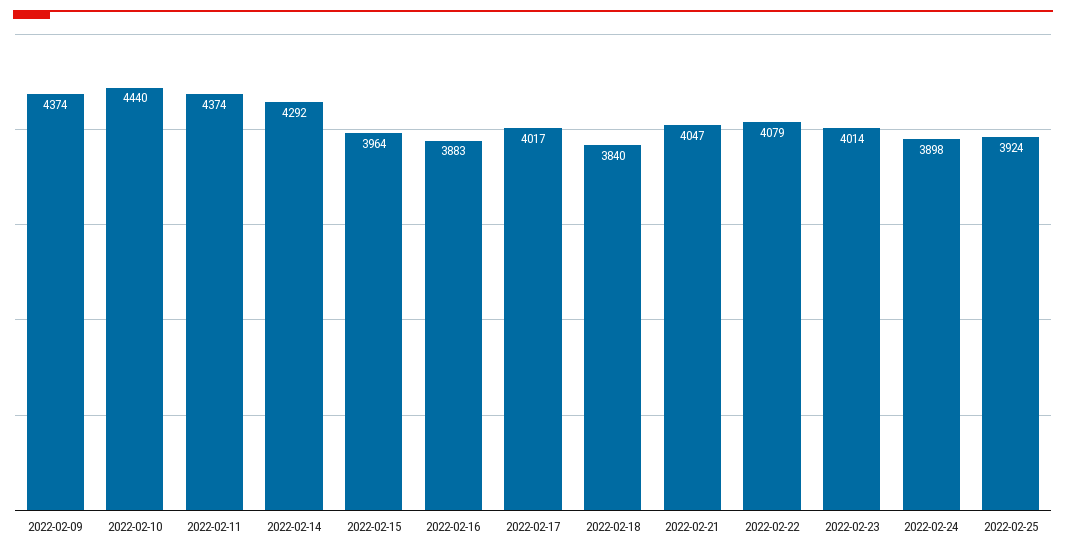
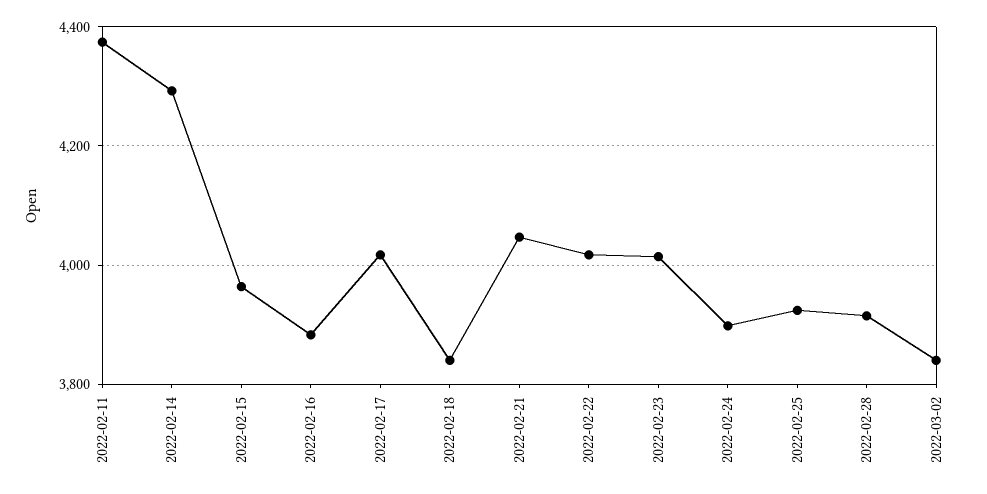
2022-02-09: 4374 -> none
2022-02-10: 4440 -> none
2022-02-22: 4079 -> 4020
2022-02-28: none -> 3920
2022-03-02: none -> 3840

